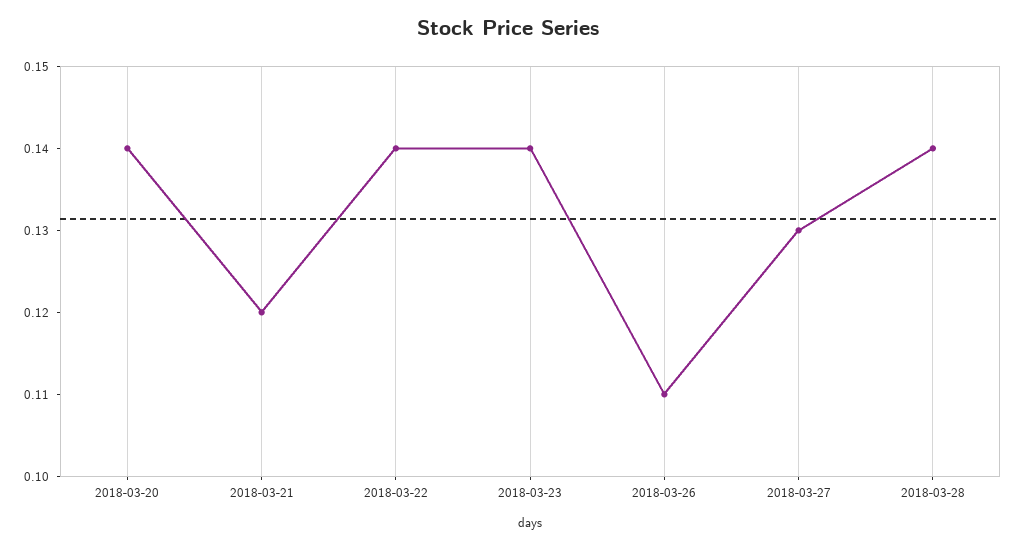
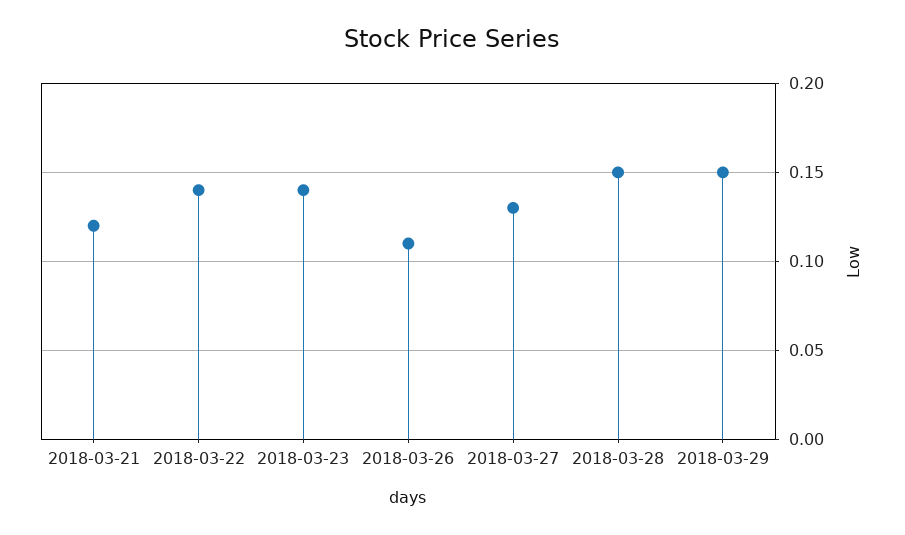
2018-03-20: 0.14 -> none
2018-03-28: 0.14 -> 0.15
2018-03-29: none -> 0.15

